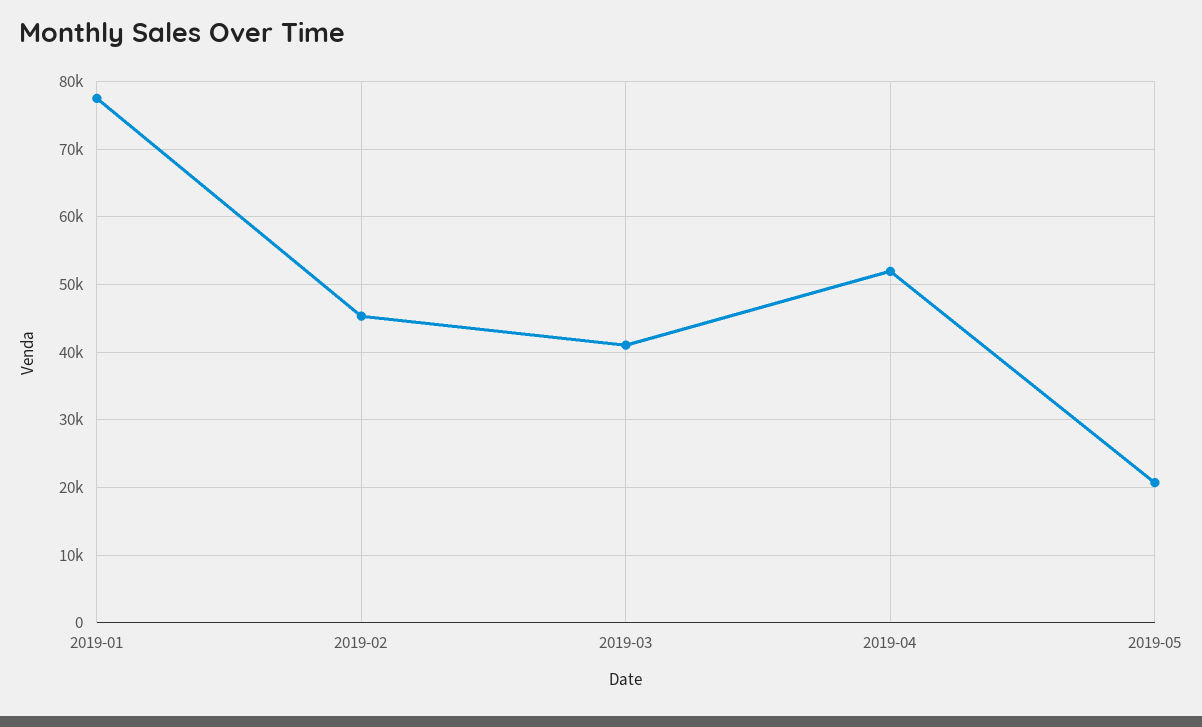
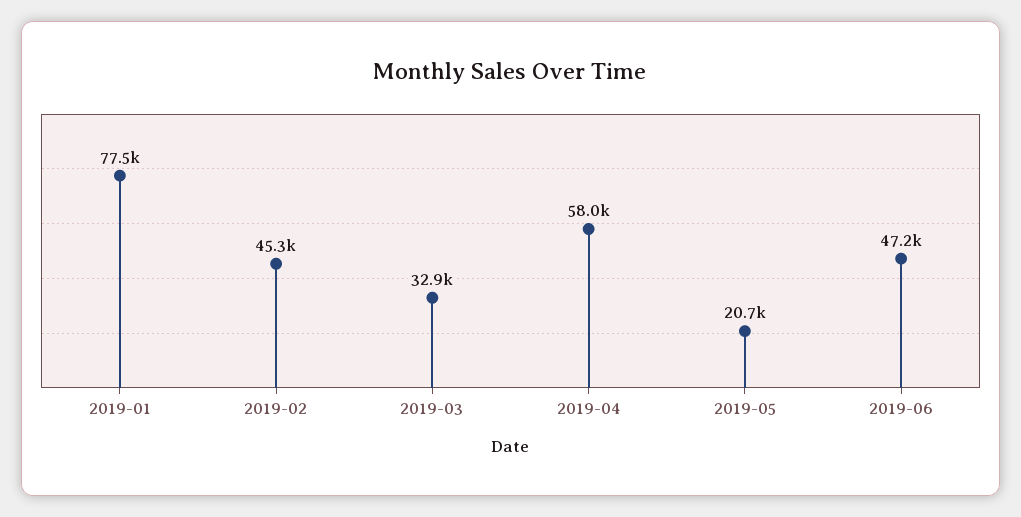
2019-03: 41000 -> 32900
2019-04: 52000 -> 58000
2019-06: none -> 47200

